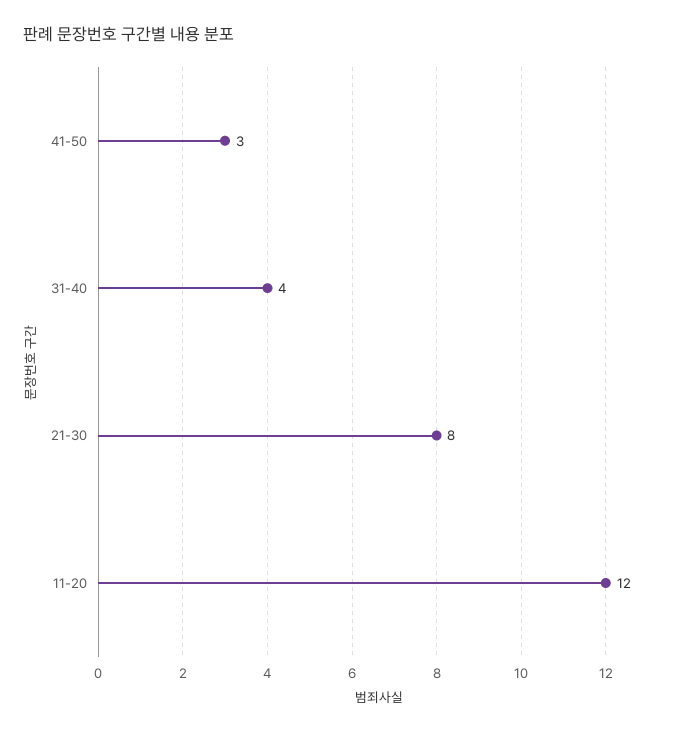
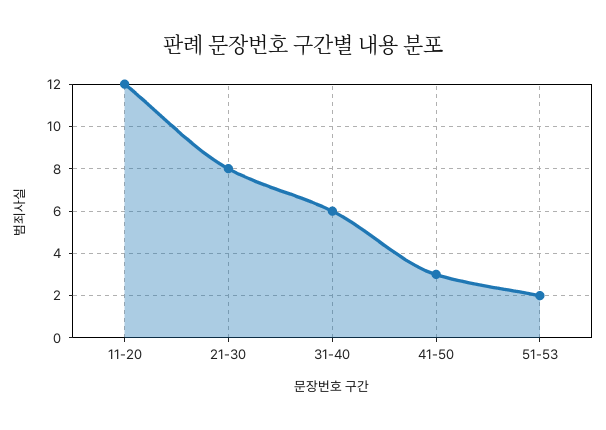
31-40: 4 -> 6
51-53: none -> 2

